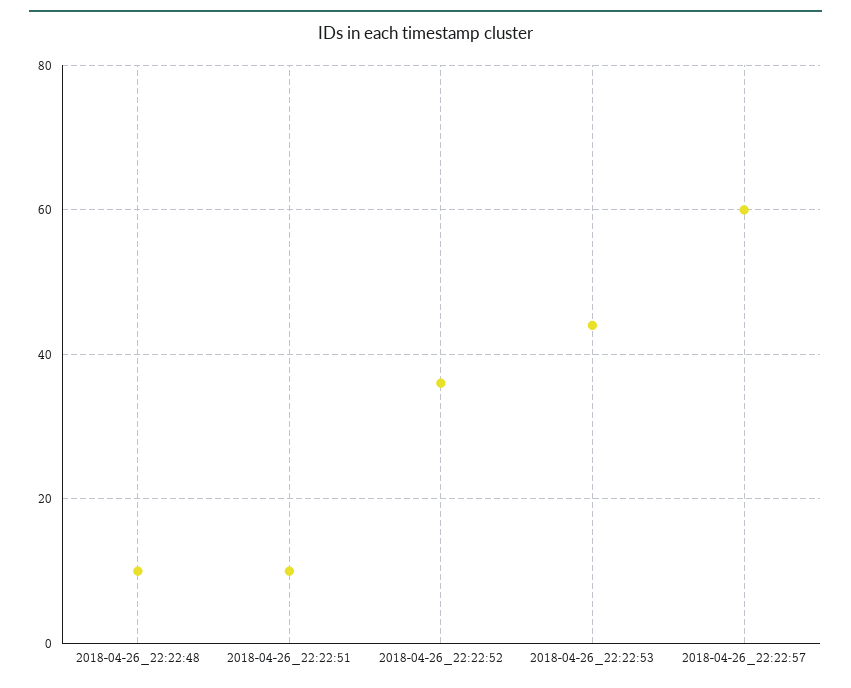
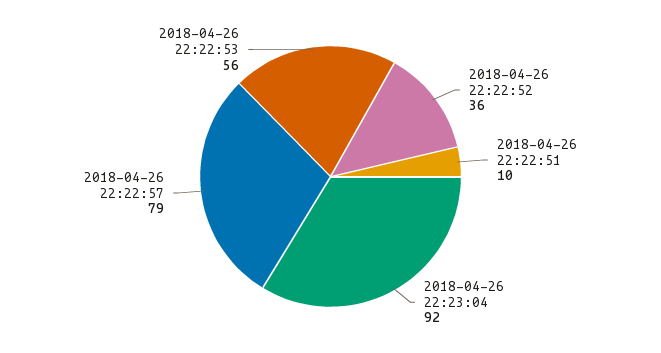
2018-04-26_22:22:48: 10 -> none
2018-04-26_22:22:53: 45 -> 56
2018-04-26_22:22:57: 60 -> 79
2018-04-26 22:23:04: none -> 92

